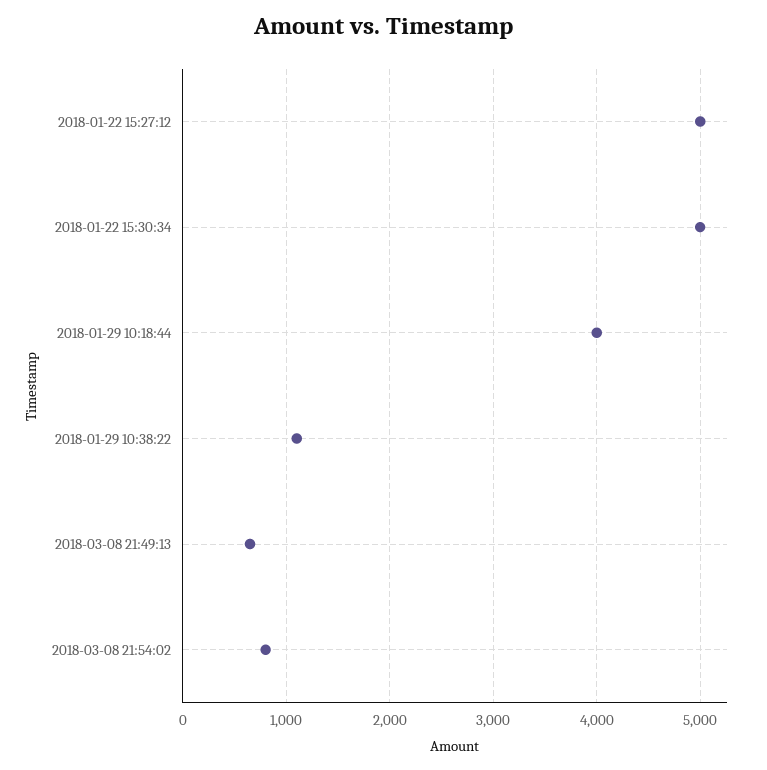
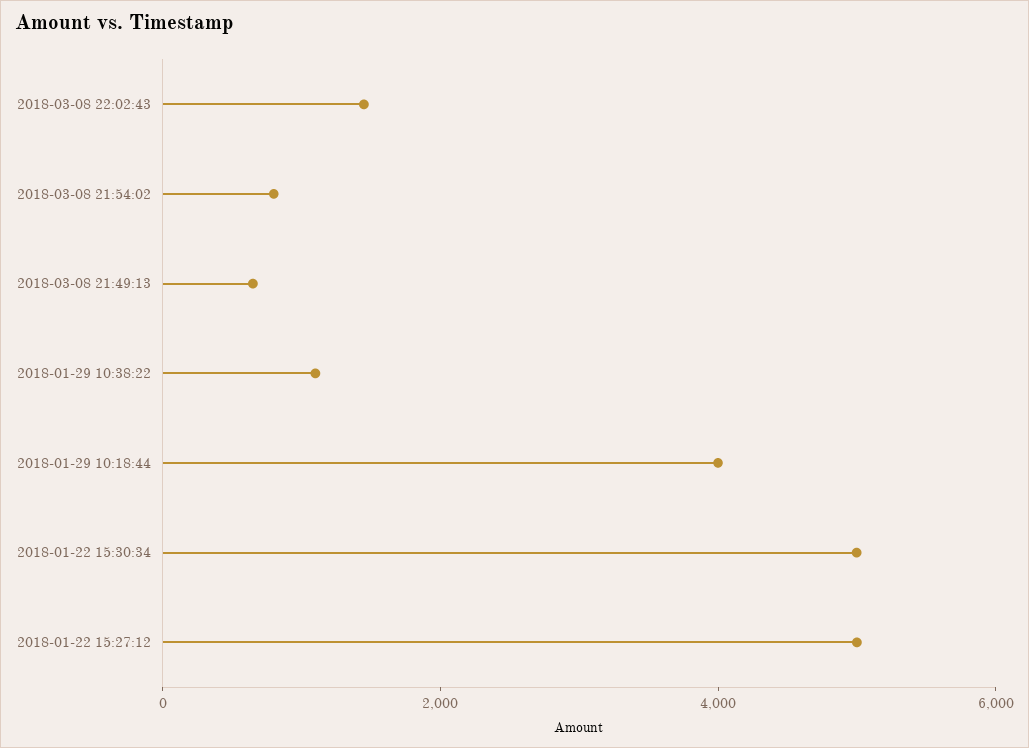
2018-03-08 22:02:43: none -> 1500

